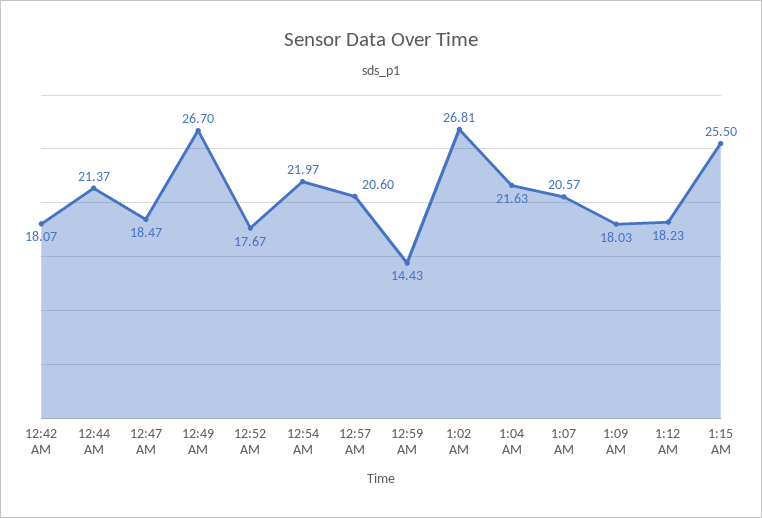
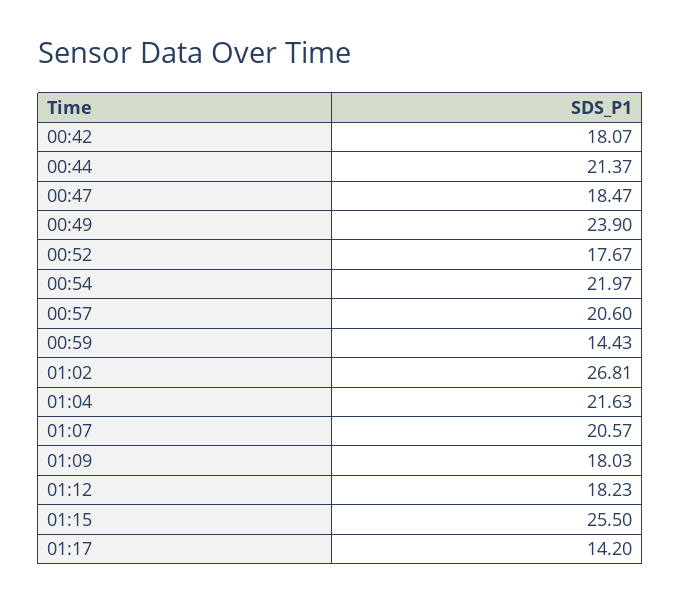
12:49 AM: 26.7 -> 23.9
01:17: none -> 14.2

